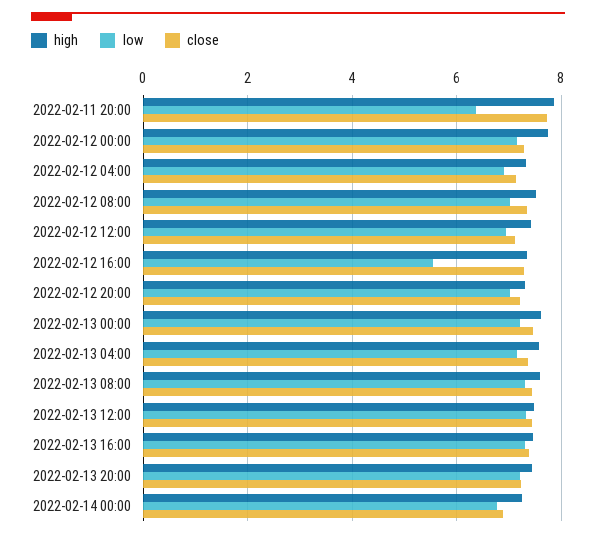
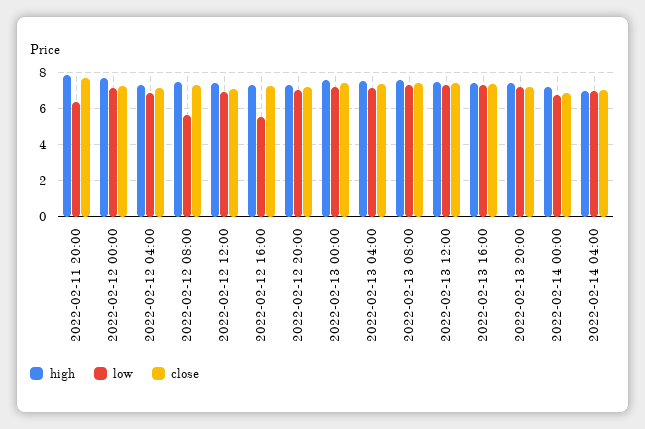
low, 2022-02-12 08:00: 7 -> 5.5
high, 2022-02-14 04:00: none -> 7
low, 2022-02-14 04:00: none -> 7
close, 2022-02-14 04:00: none -> 7

